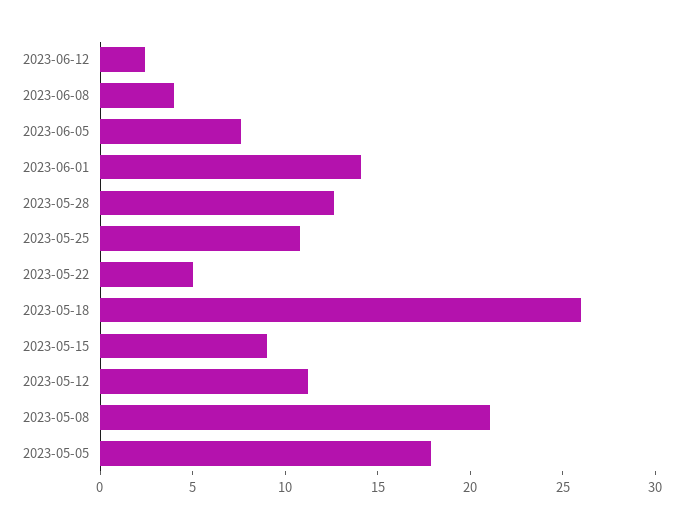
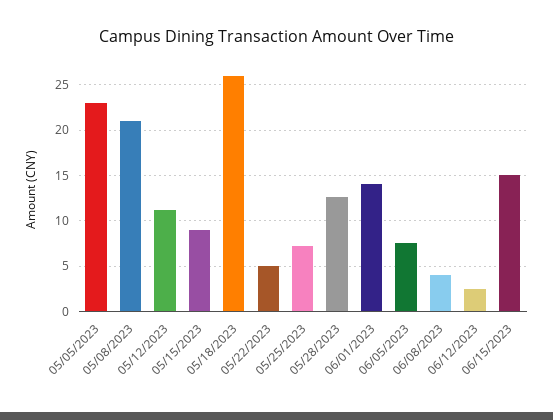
2023-05-25: 11 -> 7
2023-05-05: 18 -> 23
06/15/2023: none -> 15

